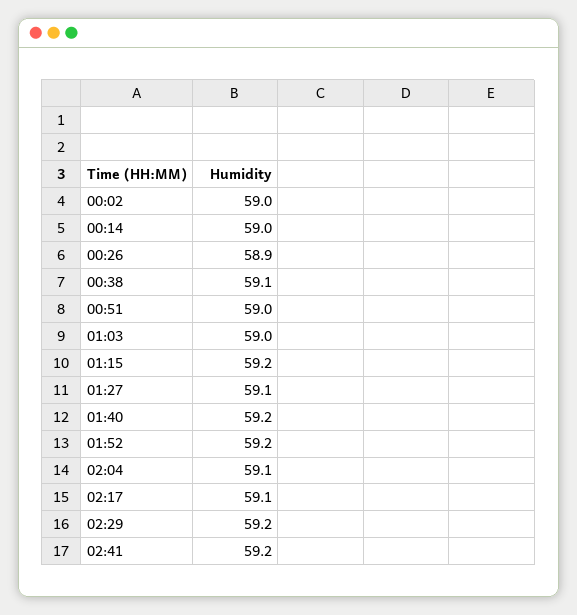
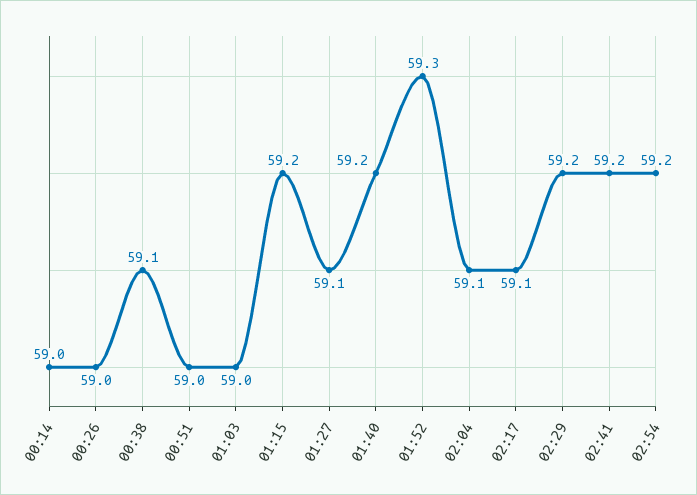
00:02: 59 -> none
00:26: 58.9 -> 59
01:52: 59.2 -> 59.3
02:54: none -> 59.2

